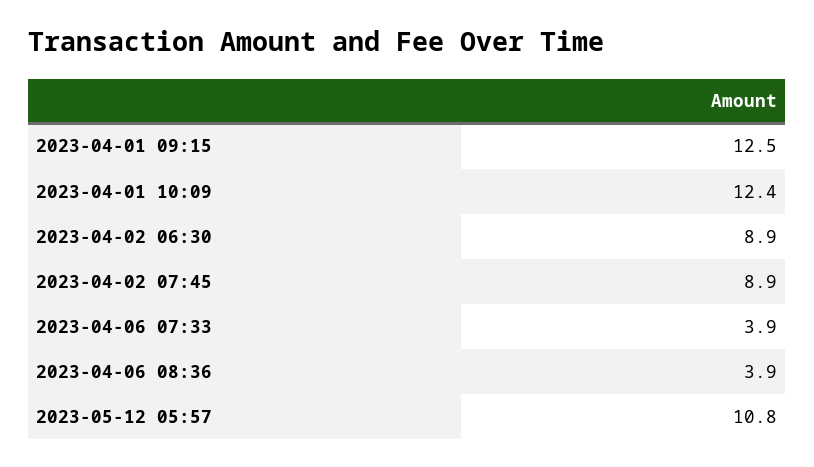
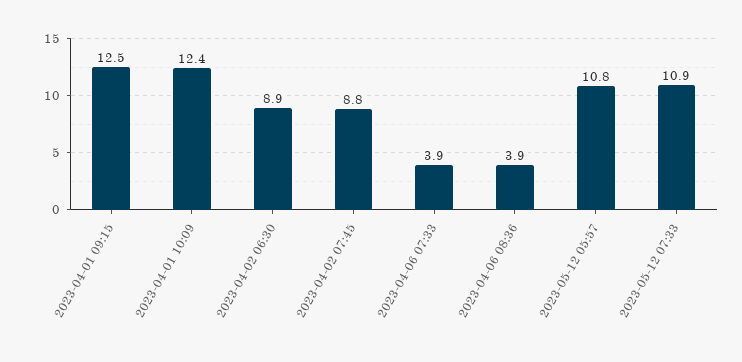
2023-04-02 07:45: 8.9 -> 8.8
2023-05-12 07:33: none -> 10.9

